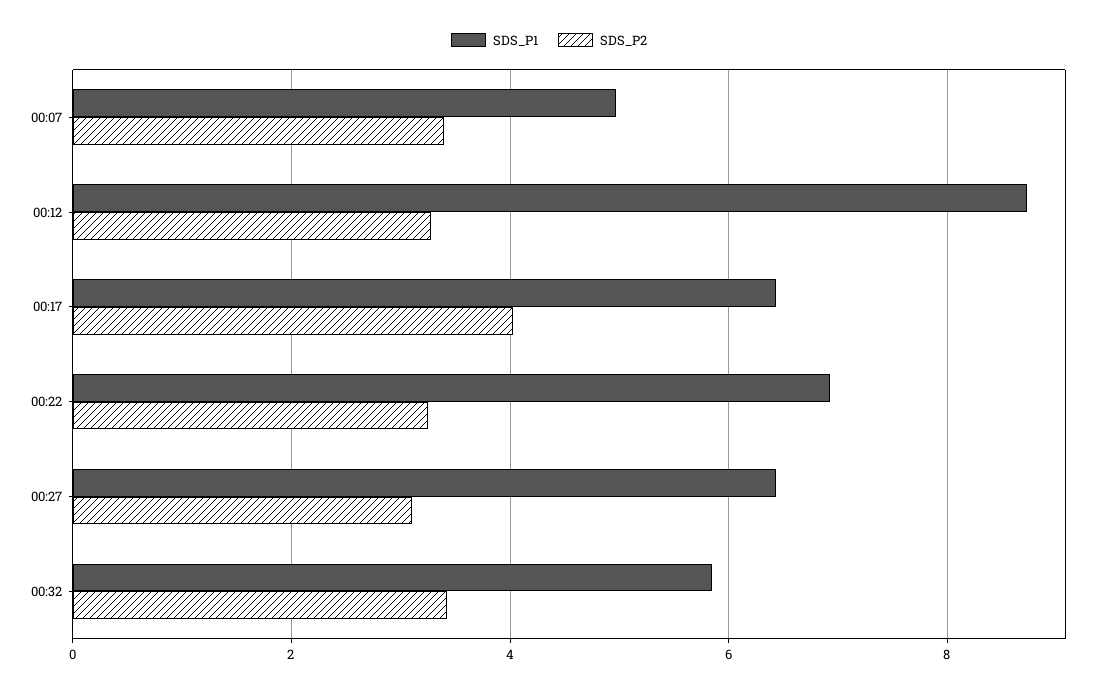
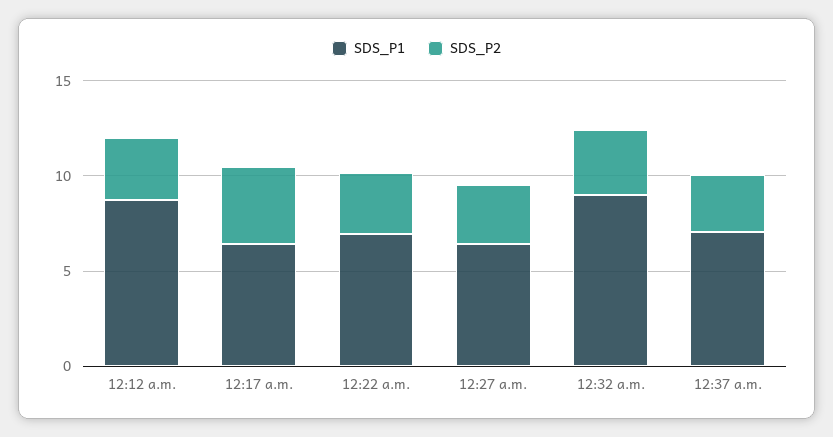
SDS_P1, 00:07: 5 -> none
SDS_P2, 00:07: 3.4 -> none
SDS_P1, 00:32: 5.8 -> 9
SDS_P1, 12:37 a.m.: none -> 7
SDS_P2, 12:37 a.m.: none -> 3

